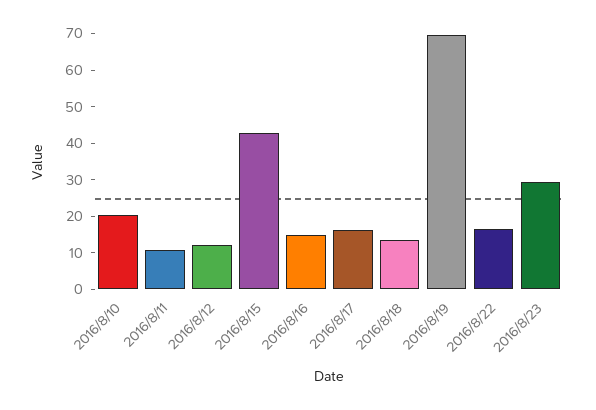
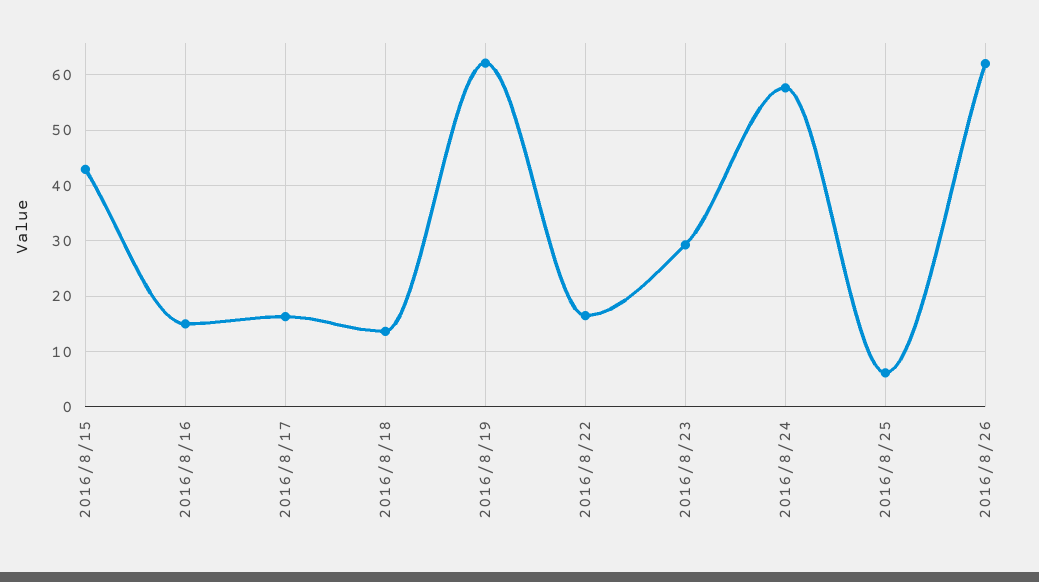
2016/8/10: 20 -> none
2016/8/11: 10 -> none
2016/8/12: 12.5 -> none
2016/8/19: 70 -> 62
2016/8/24: none -> 58
2016/8/25: none -> 6
2016/8/26: none -> 62

